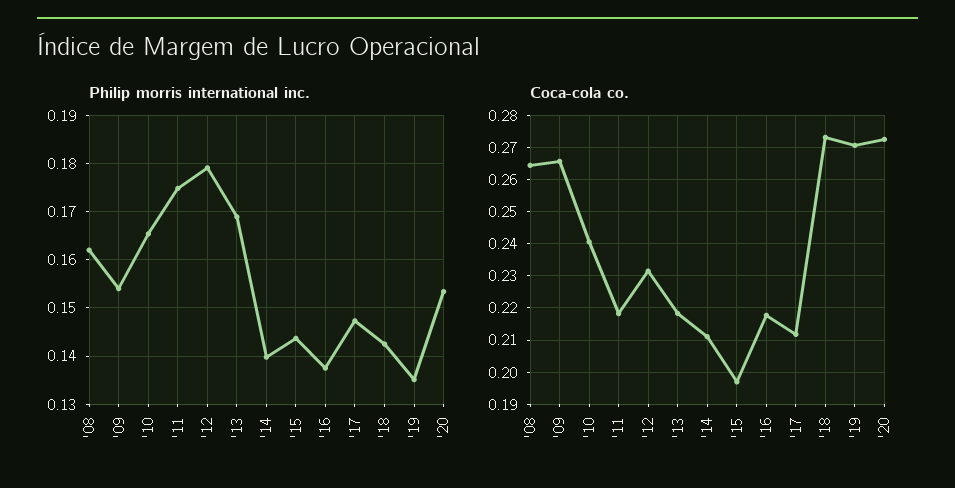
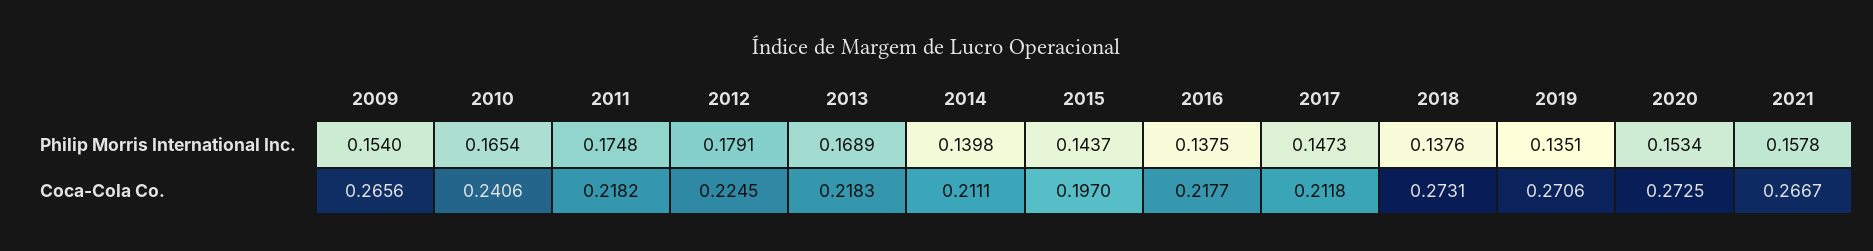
Philip morris international inc., '08: 0.162 -> none
Philip morris international inc., '18: 0.142 -> 0.1376
Coca-cola co., '08: 0.264 -> none
Coca-cola co., '12: 0.232 -> 0.2245
Philip morris international inc., 2021: none -> 0.1578
Coca-cola co., 2021: none -> 0.2667

